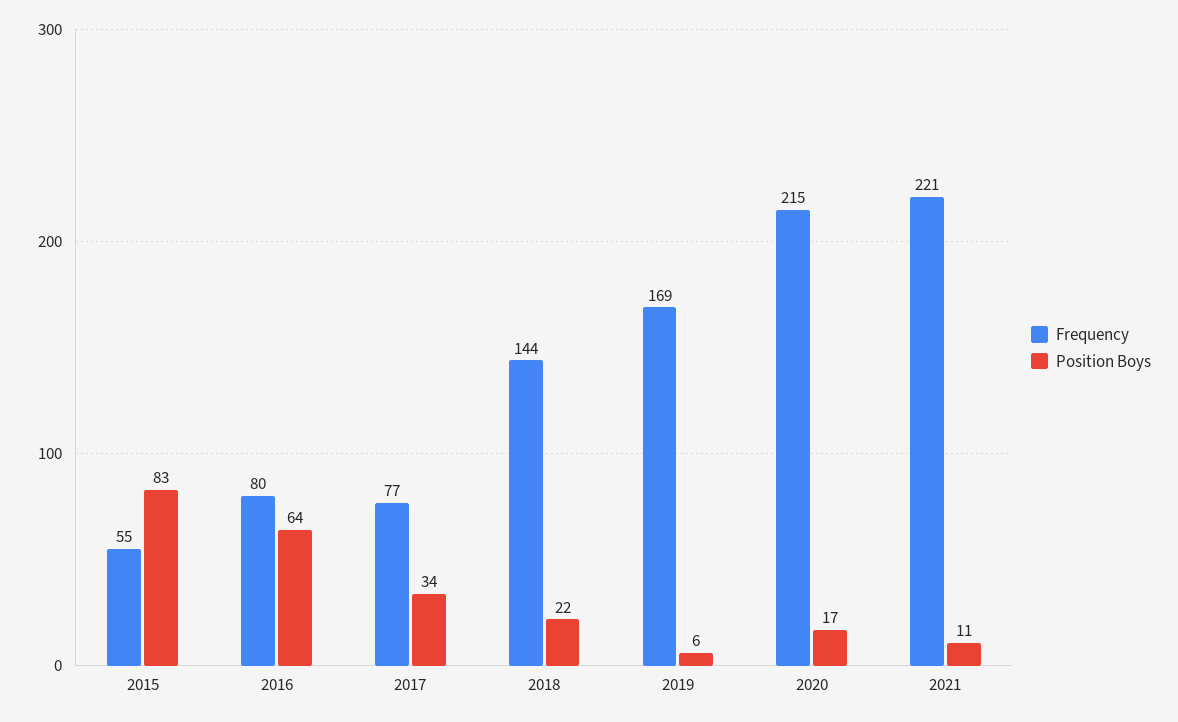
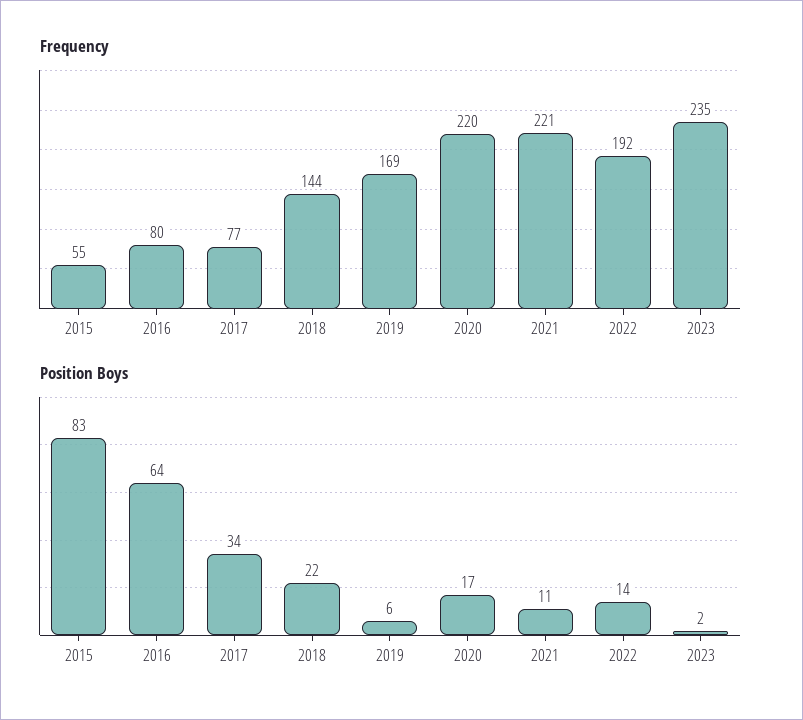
Frequency, 2020: 215 -> 220
Frequency, 2022: none -> 192
Frequency, 2023: none -> 235
Position Boys, 2022: none -> 14
Position Boys, 2023: none -> 2

